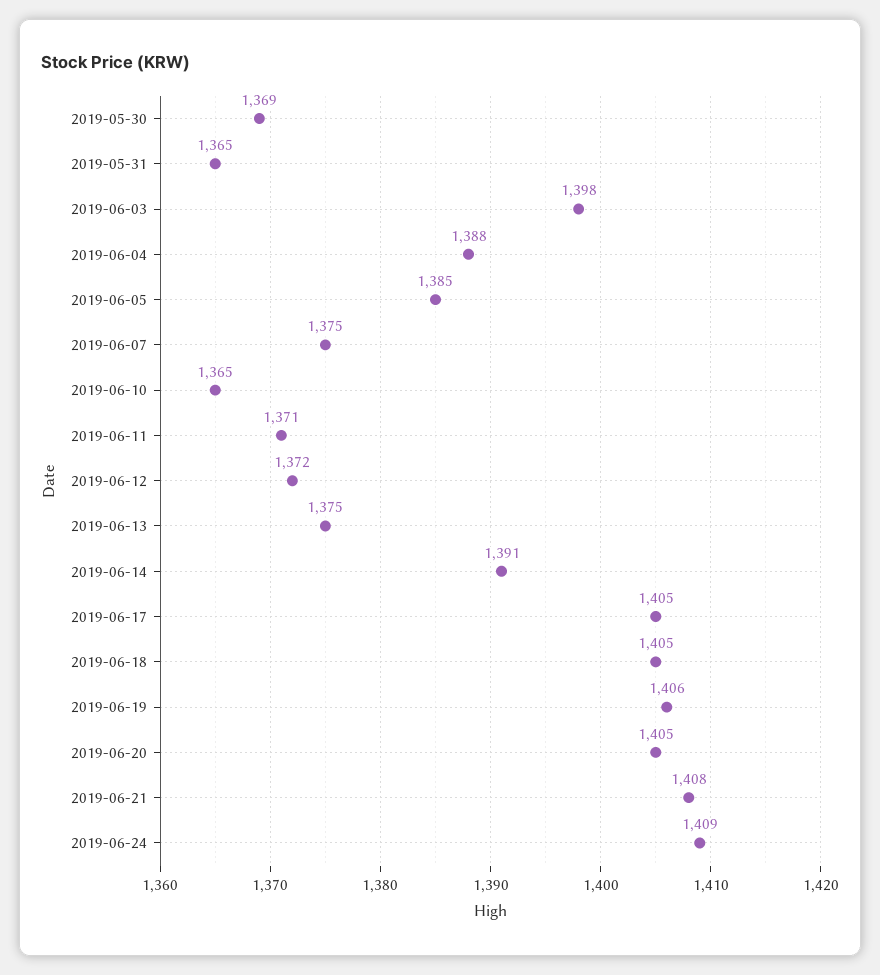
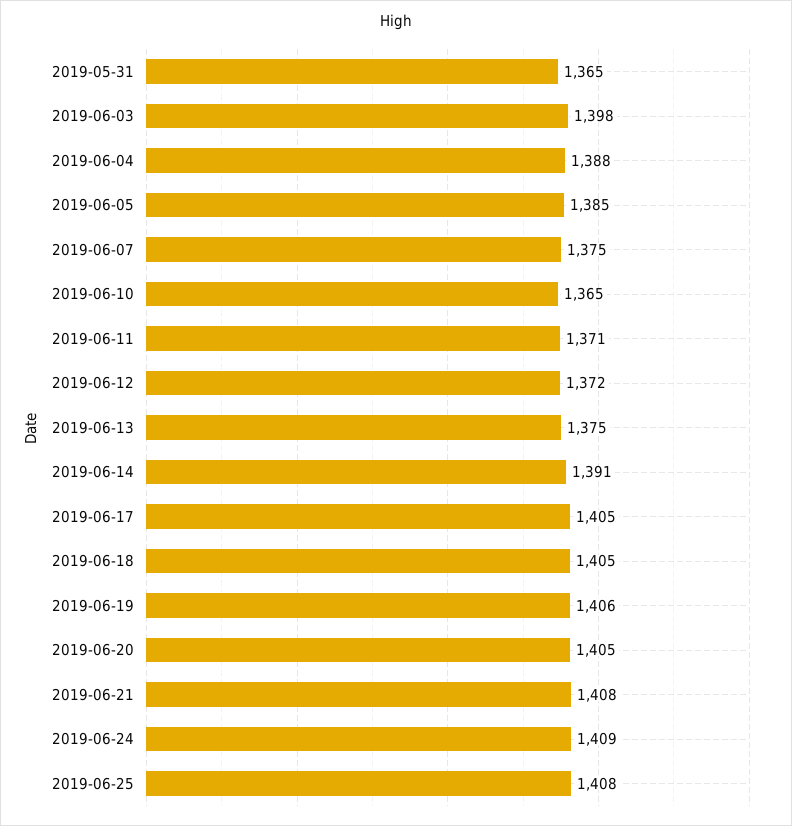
2019-05-30: 1369 -> none
2019-06-25: none -> 1408

